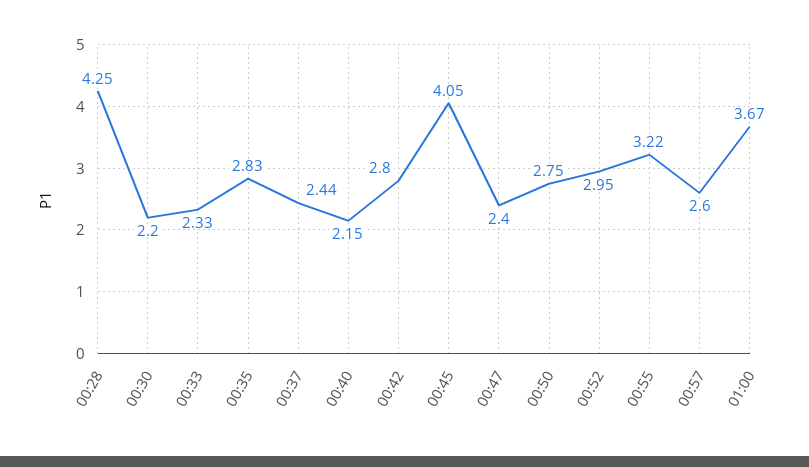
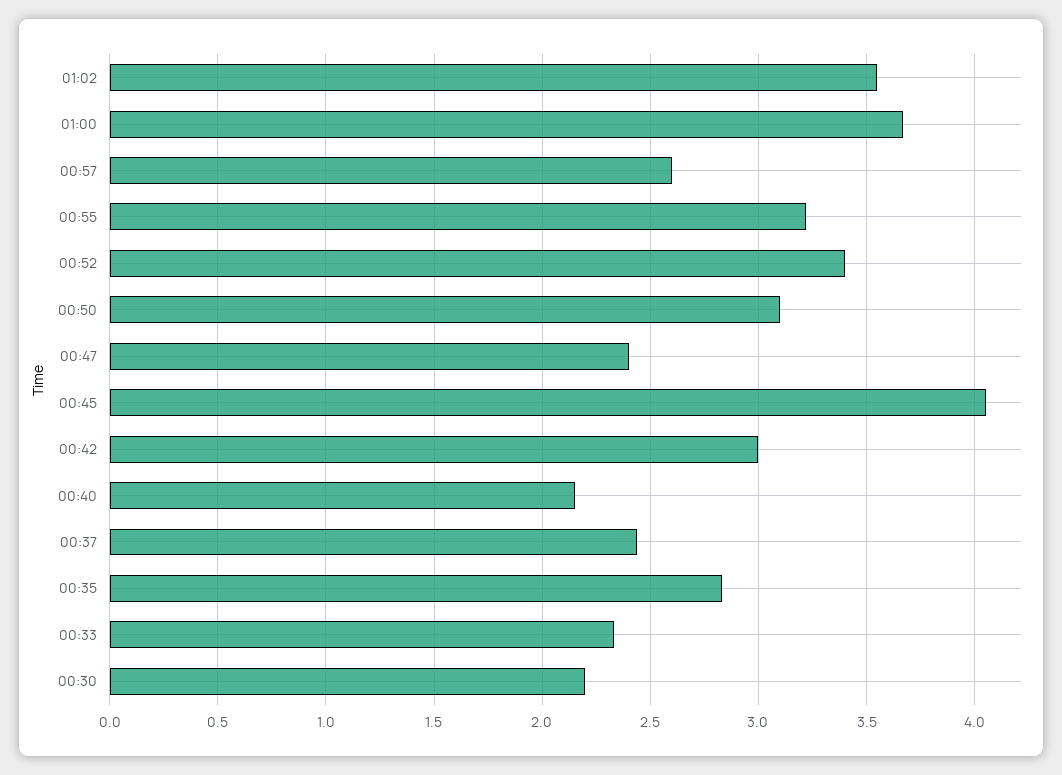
00:28: 4.25 -> none
00:42: 2.8 -> 3
00:50: 2.75 -> 3.1
00:52: 2.95 -> 3.4
01:02: none -> 3.55

